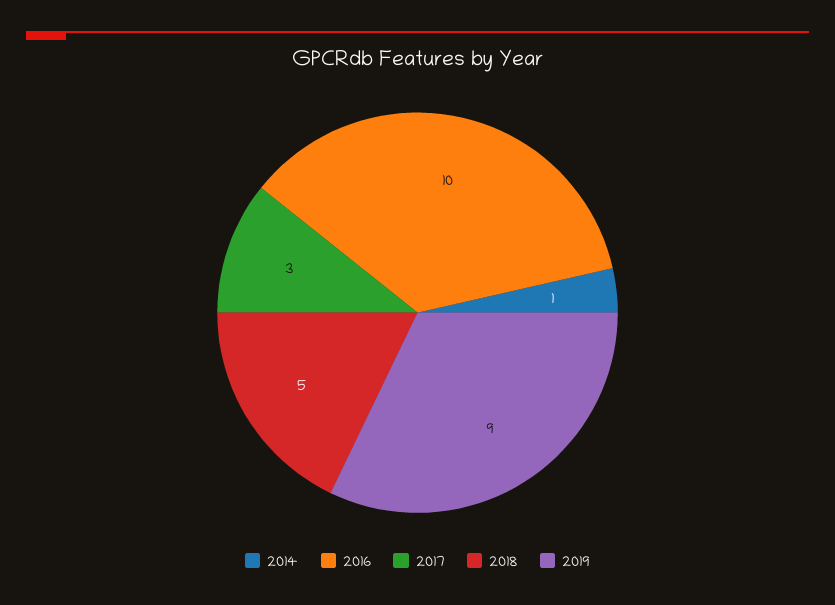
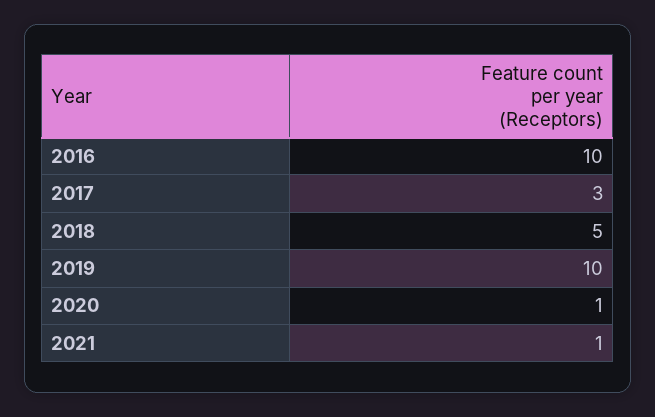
2014: 1 -> none
2019: 9 -> 10
2020: none -> 1
2021: none -> 1

